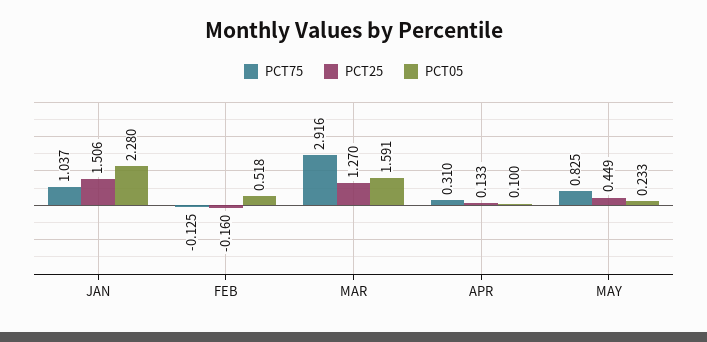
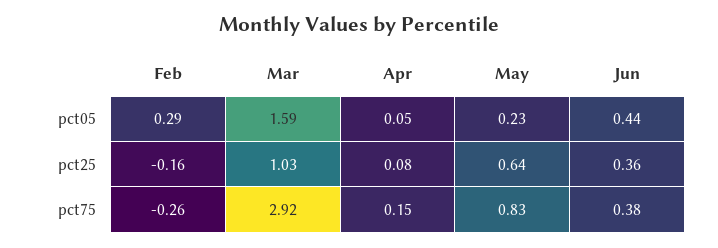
PCT75, JAN: 1.037 -> none
PCT25, JAN: 1.506 -> none
PCT05, JAN: 2.28 -> none
PCT75, FEB: -0.125 -> -0.26
PCT05, FEB: 0.518 -> 0.29
PCT25, MAR: 1.27 -> 1.03
PCT75, APR: 0.31 -> 0.15
PCT25, APR: 0.133 -> 0.08
PCT05, APR: 0.1 -> 0.05
PCT25, MAY: 0.449 -> 0.64
PCT05, Jun: none -> 0.44
PCT25, Jun: none -> 0.36
PCT75, Jun: none -> 0.38

